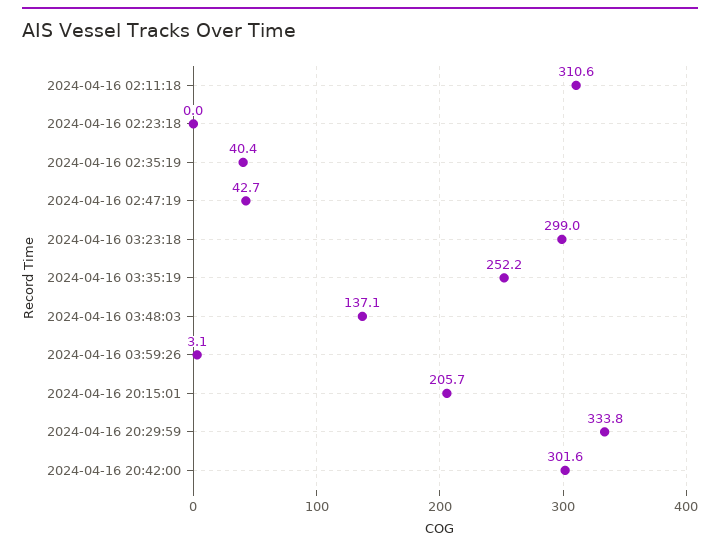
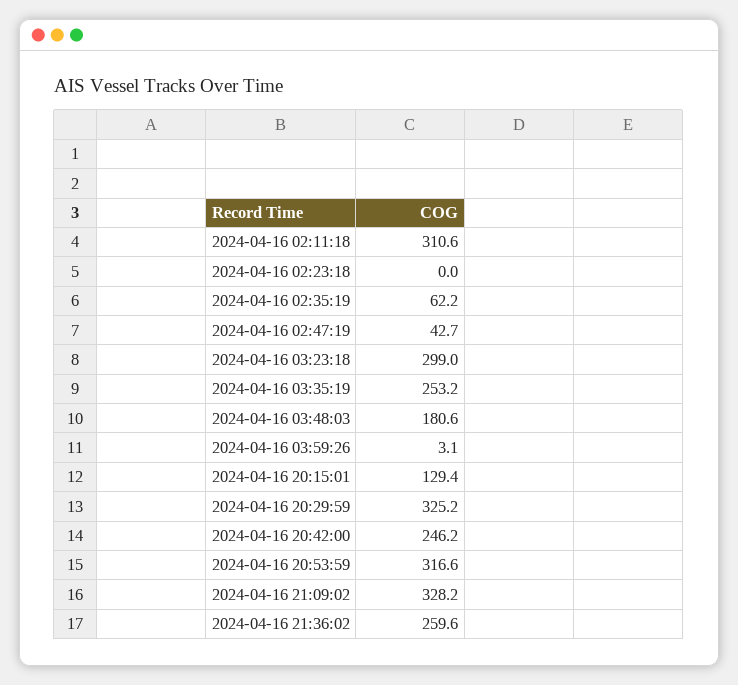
2024-04-16 02:35:19: 40.4 -> 62.2
2024-04-16 03:35:19: 252.2 -> 253.2
2024-04-16 03:48:03: 137.1 -> 180.6
2024-04-16 20:15:01: 205.7 -> 129.4
2024-04-16 20:29:59: 333.8 -> 325.2
2024-04-16 20:42:00: 301.6 -> 246.2
2024-04-16 20:53:59: none -> 316.6
2024-04-16 21:09:02: none -> 328.2
2024-04-16 21:36:02: none -> 259.6

